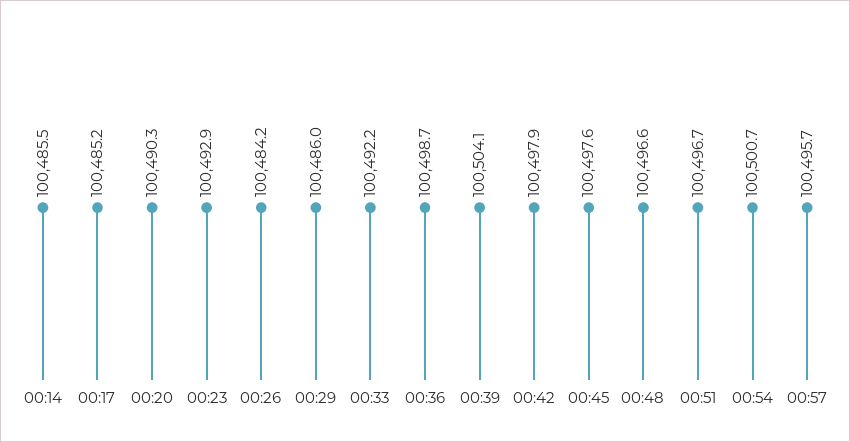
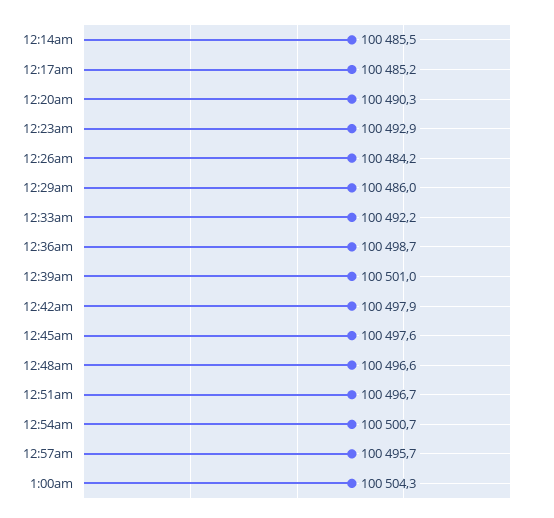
00:39: 100504.1 -> 100501
1:00am: none -> 100504.3

